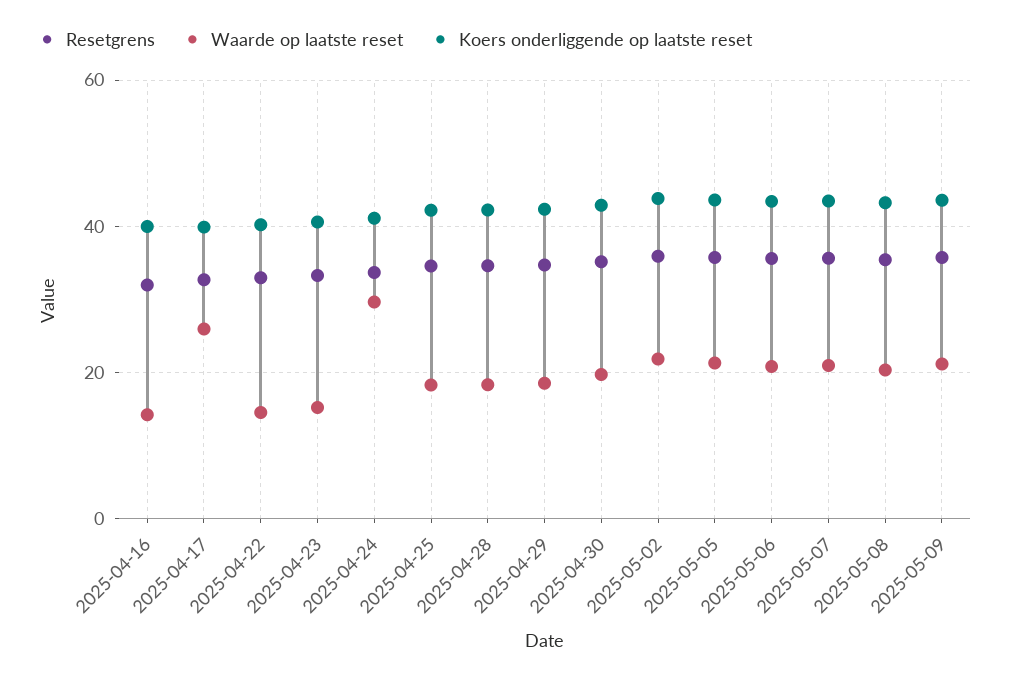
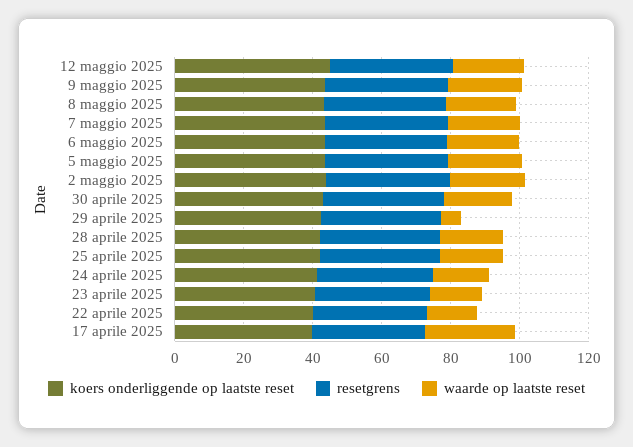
Resetgrens, 2025-04-16: 32 -> none
Waarde op laatste reset, 2025-04-16: 14 -> none
Koers onderliggende op laatste reset, 2025-04-16: 40 -> none
Waarde op laatste reset, 2025-04-24: 30 -> 15
Waarde op laatste reset, 2025-04-29: 18 -> 5
Koers onderliggende op laatste reset, 12 maggio 2025: none -> 45
Resetgrens, 12 maggio 2025: none -> 35
Waarde op laatste reset, 12 maggio 2025: none -> 20

